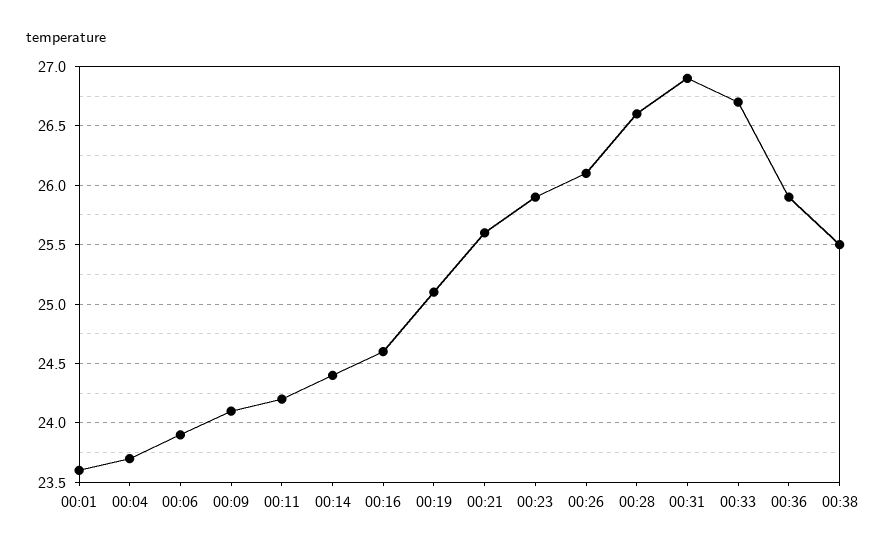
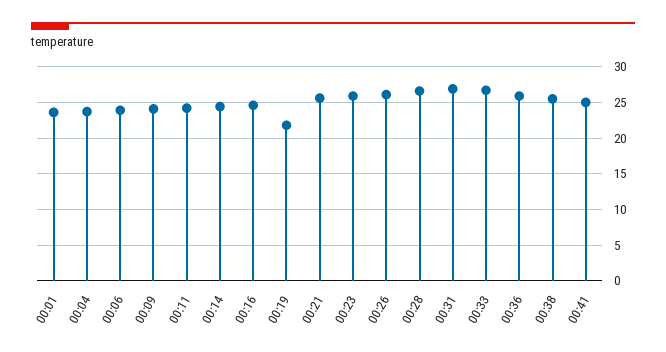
00:19: 25.1 -> 22
00:41: none -> 25

